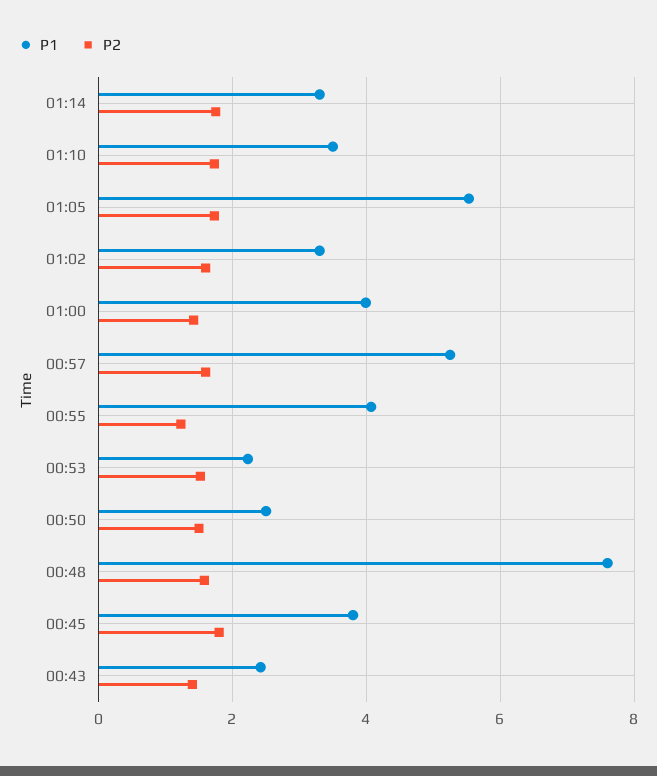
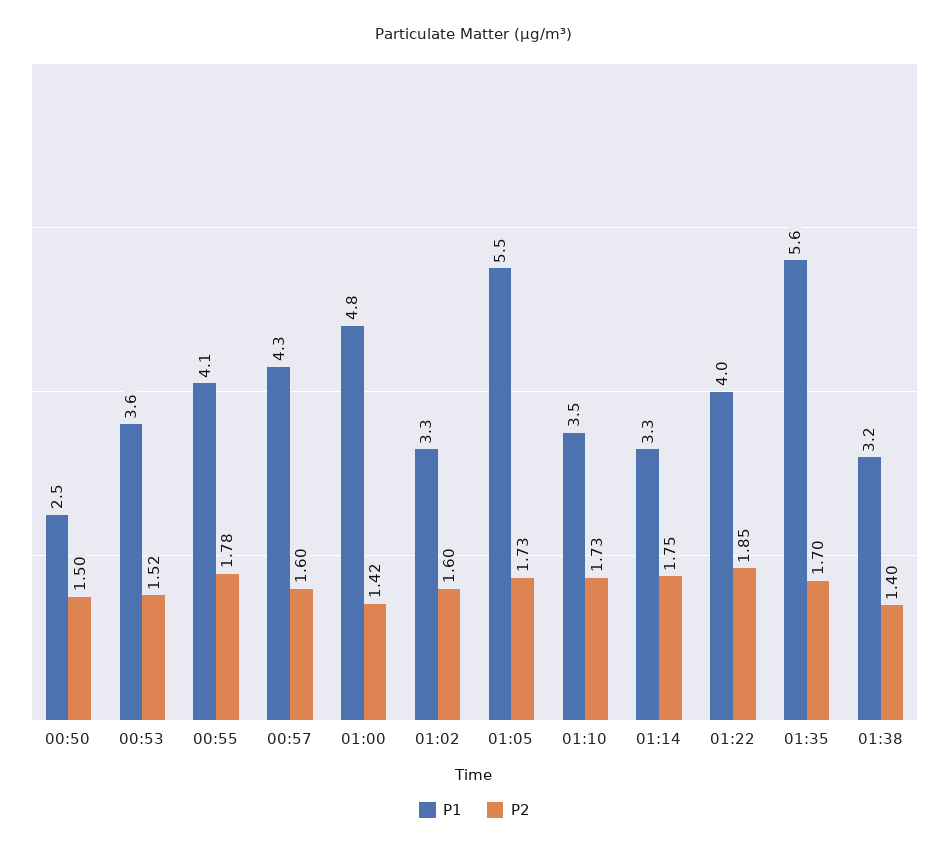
P1, 01:00: 4 -> 4.8
P1, 00:57: 5.2 -> 4.3
P2, 00:55: 1.2 -> 1.78
P1, 00:53: 2.2 -> 3.6
P1, 00:48: 7.6 -> none
P2, 00:48: 1.6 -> none
P1, 00:45: 3.8 -> none
P2, 00:45: 1.8 -> none
P1, 00:43: 2.4 -> none
P2, 00:43: 1.4 -> none
P1, 01:22: none -> 4
P2, 01:22: none -> 1.85
P1, 01:35: none -> 5.6
P2, 01:35: none -> 1.7
P1, 01:38: none -> 3.2
P2, 01:38: none -> 1.4

